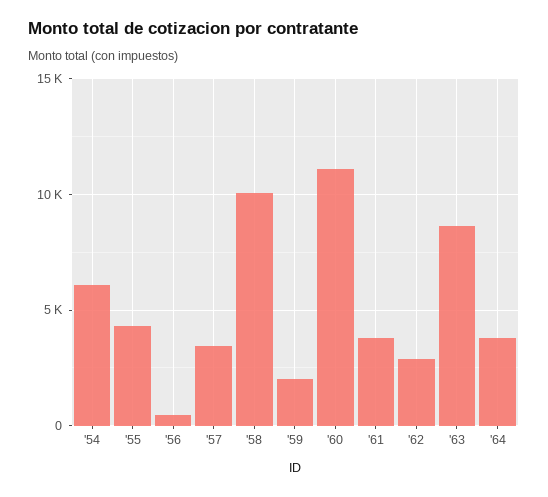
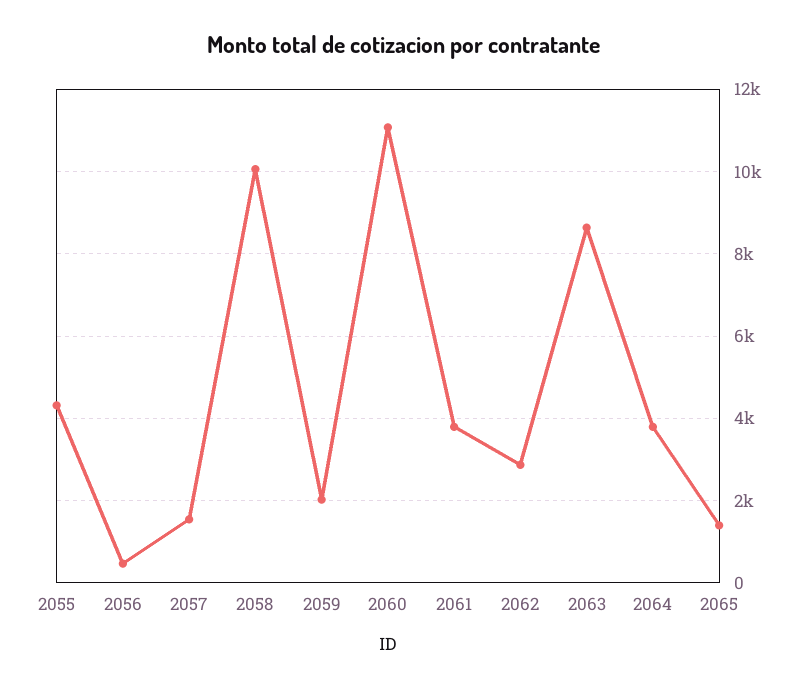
'54: 6000 -> none
'57: 3500 -> 1600
2065: none -> 1400

